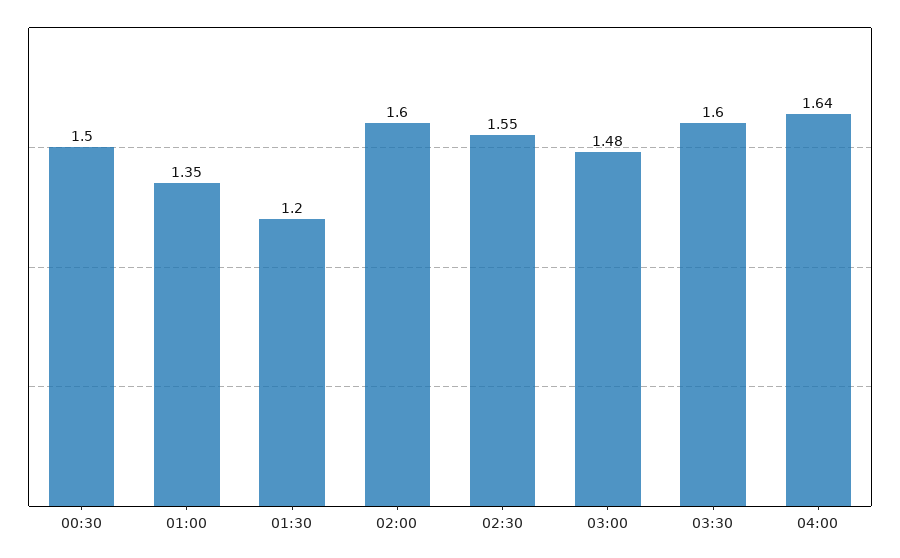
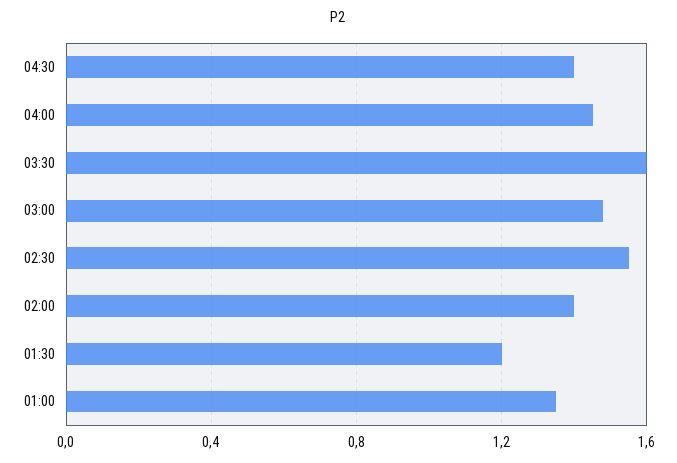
00:30: 1.5 -> none
02:00: 1.6 -> 1.4
04:00: 1.64 -> 1.45
04:30: none -> 1.4

